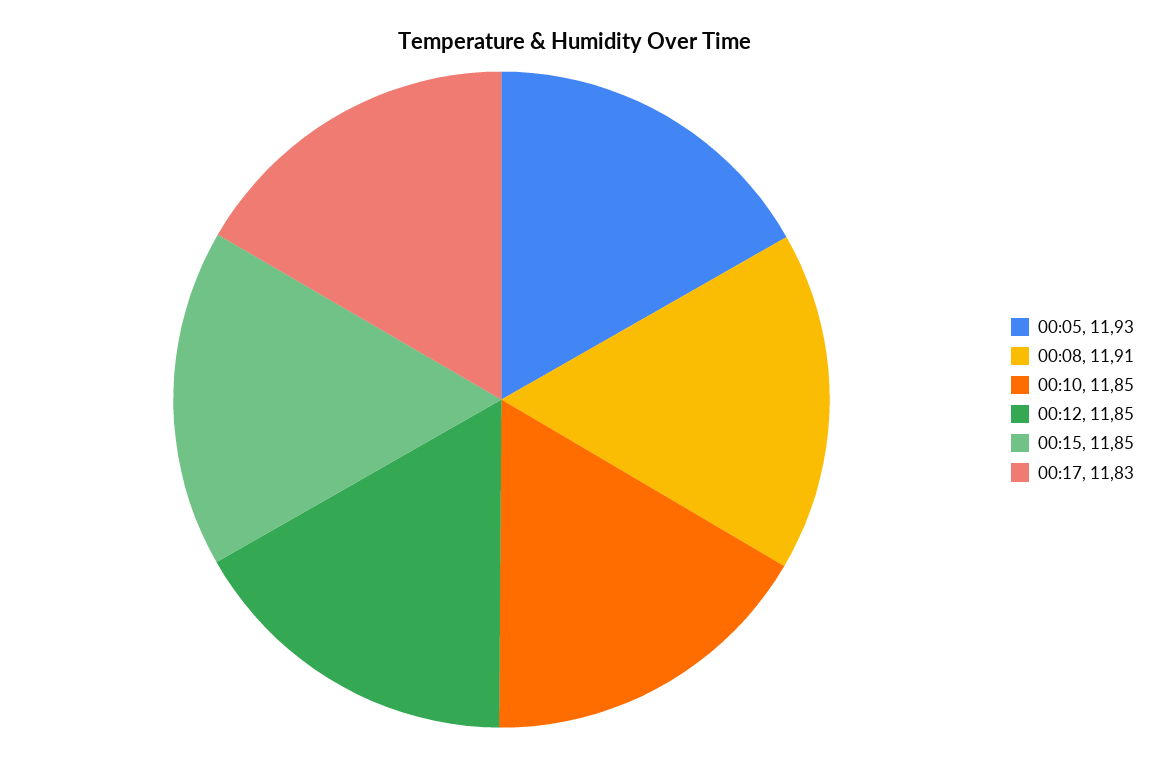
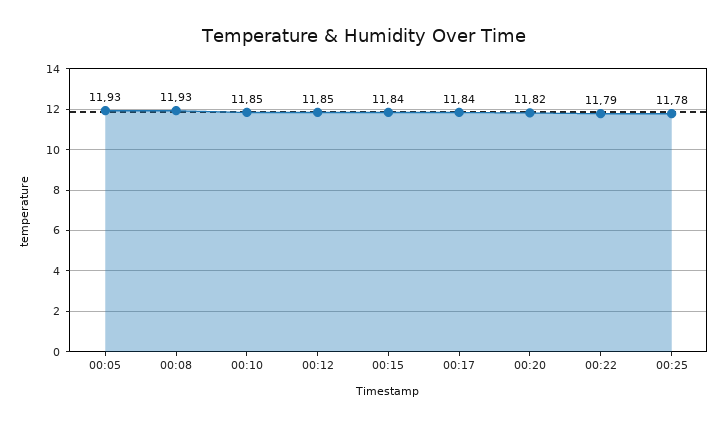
00:08: 11.91 -> 11.93
00:15: 11.85 -> 11.84
00:17: 11.83 -> 11.84
00:20: none -> 11.82
00:22: none -> 11.79
00:25: none -> 11.78

